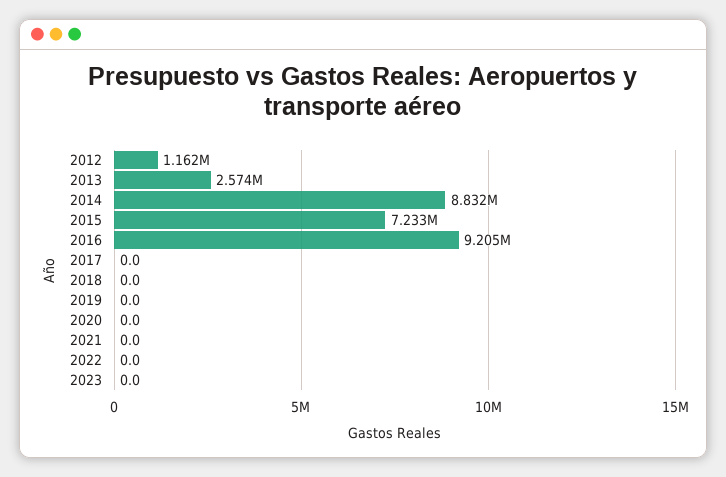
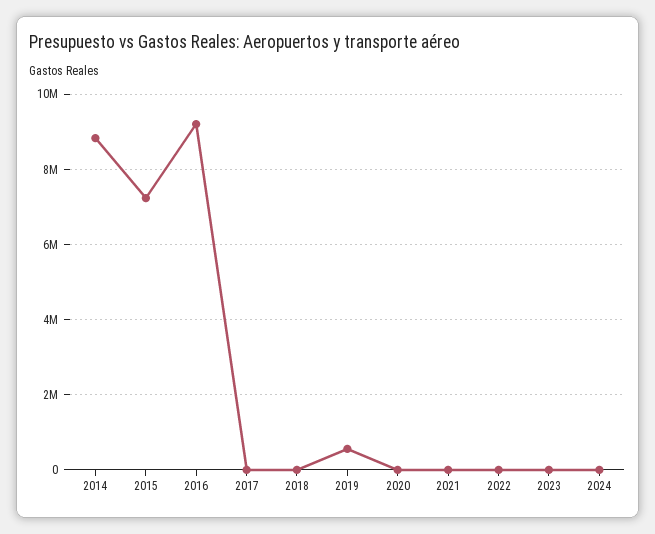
2012: 1162000 -> none
2013: 2574000 -> none
2019: 0 -> 600000
2024: none -> 0

